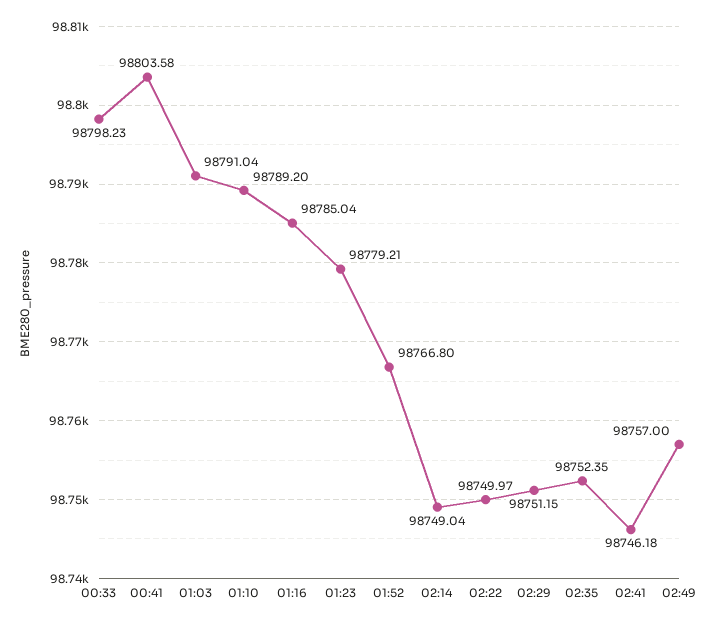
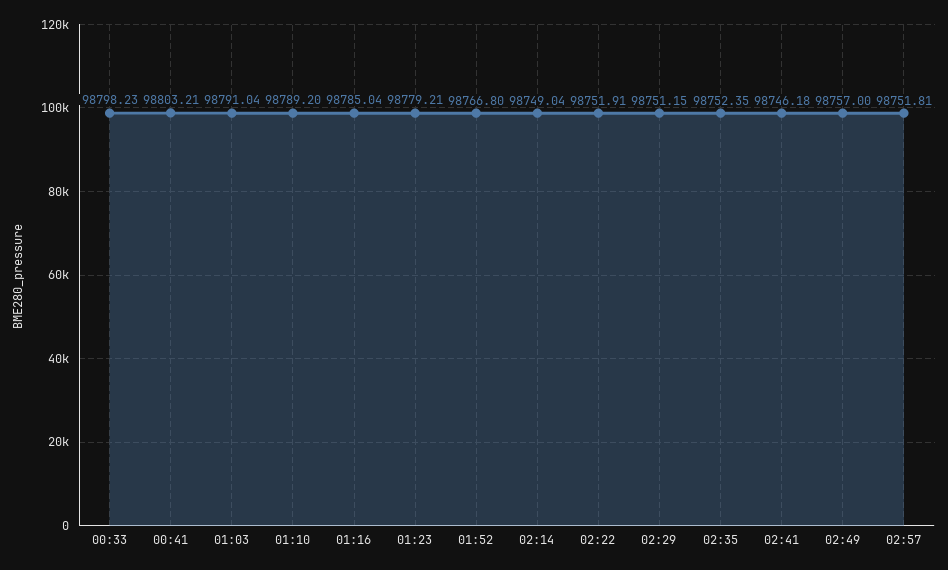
00:41: 98803.58 -> 98803.21
02:22: 98749.97 -> 98751.91
02:57: none -> 98751.81

